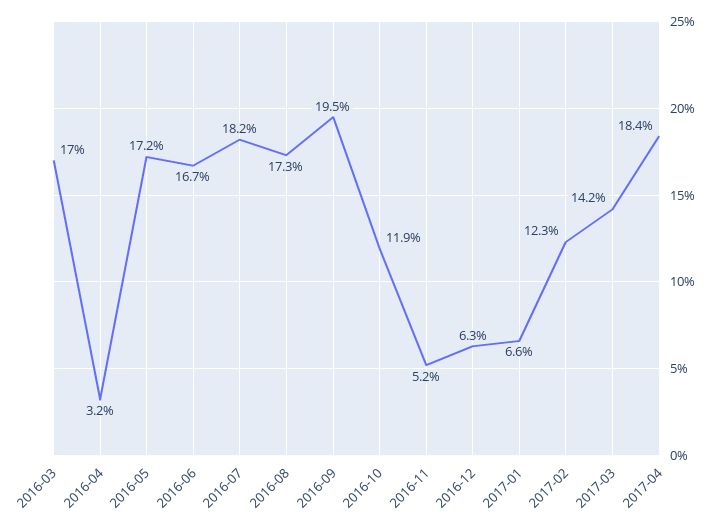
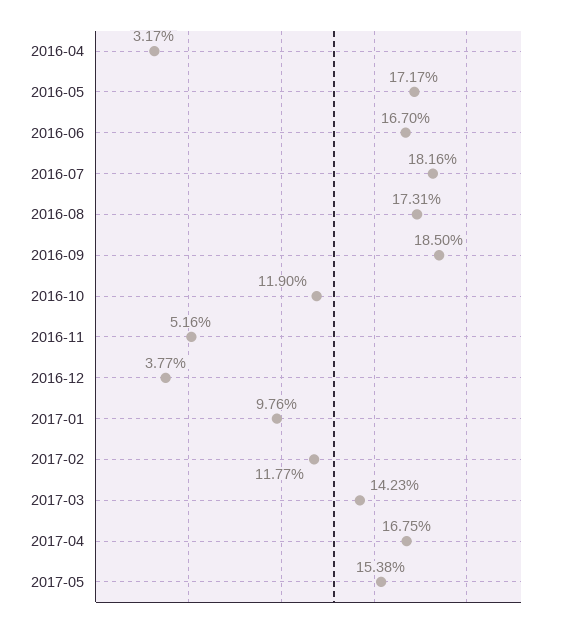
2016-03: 17 -> none
2016-09: 19.5 -> 18.5
2016-12: 6.3 -> 3.77
2017-01: 6.6 -> 9.76
2017-02: 12.3 -> 11.77
2017-04: 18.4 -> 16.75
2017-05: none -> 15.38

